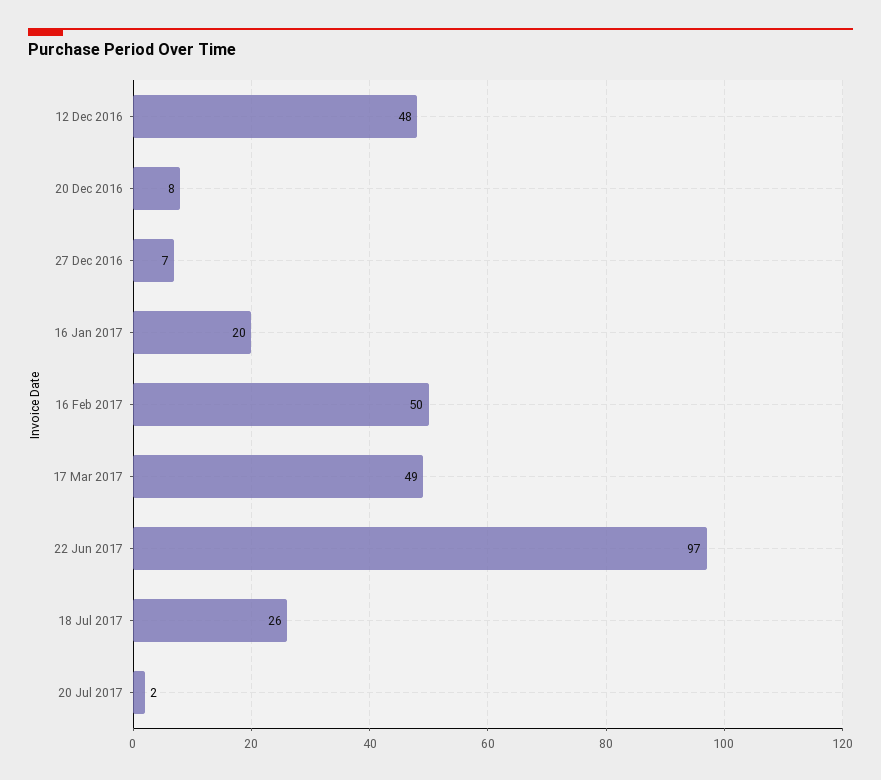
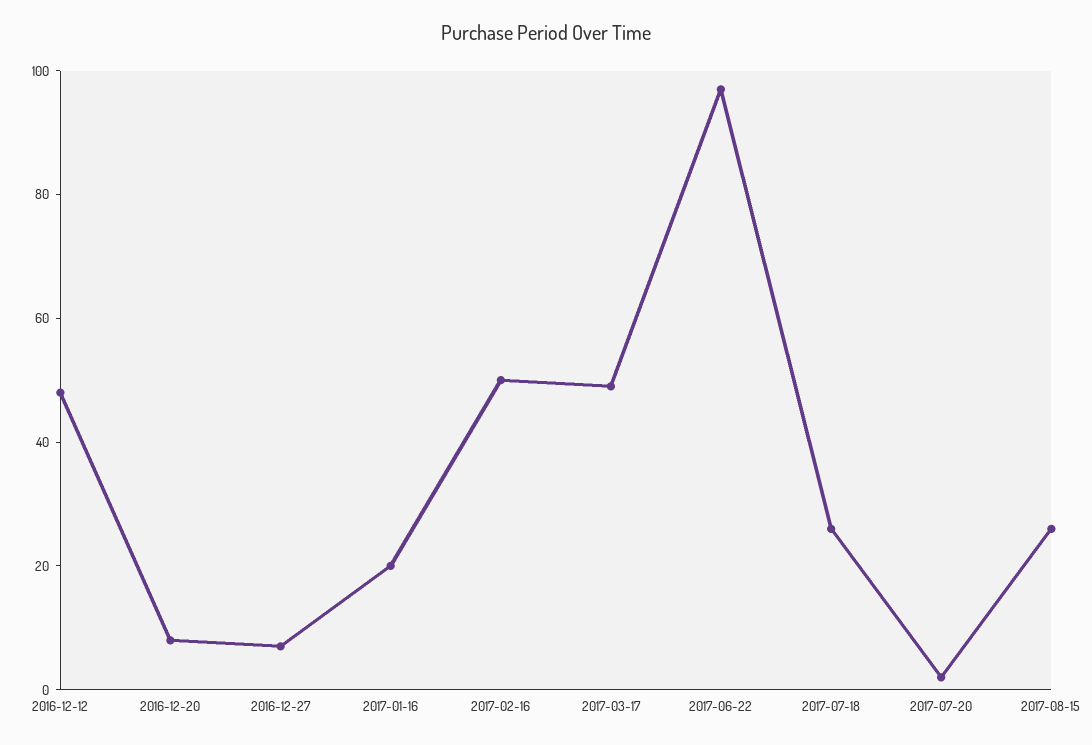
2017-08-15: none -> 25

